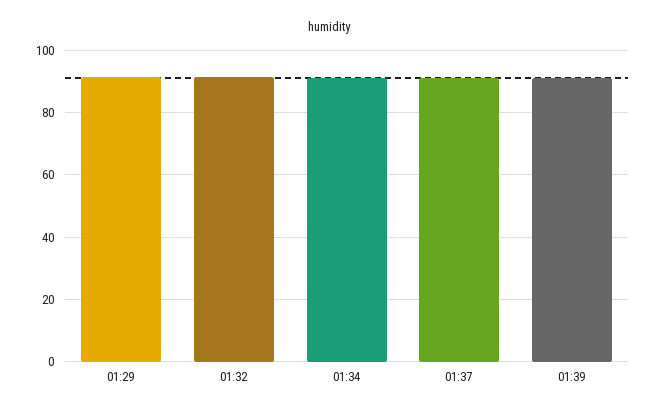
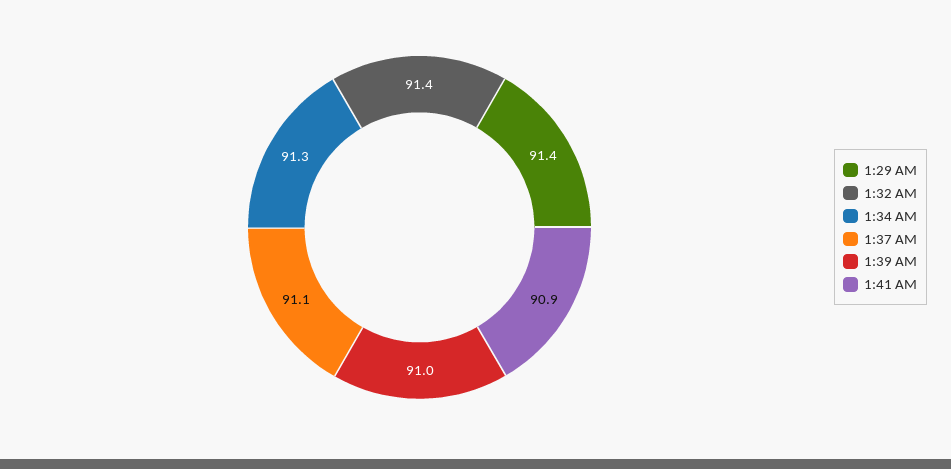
1:41 AM: none -> 90.9

